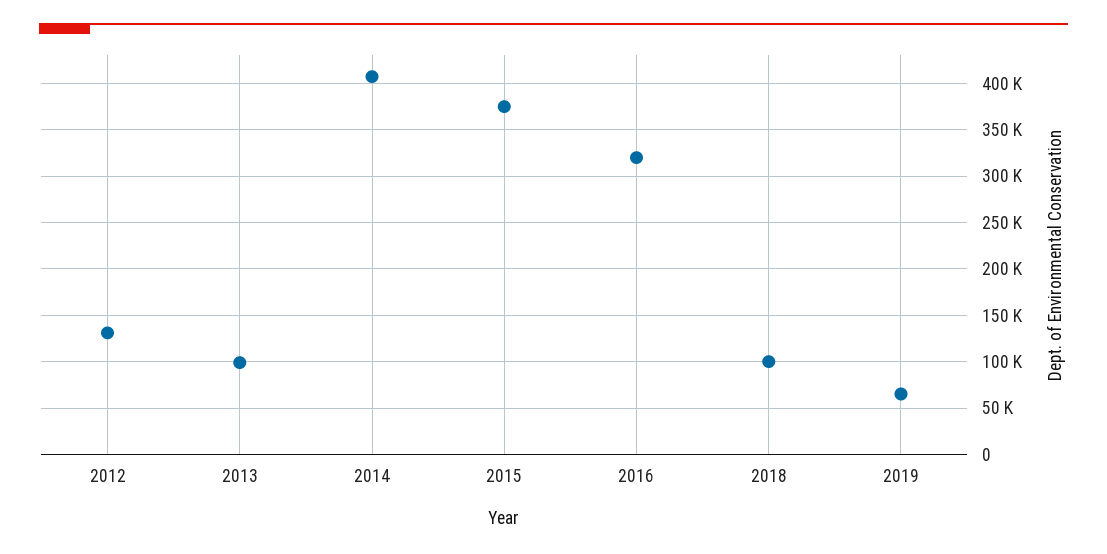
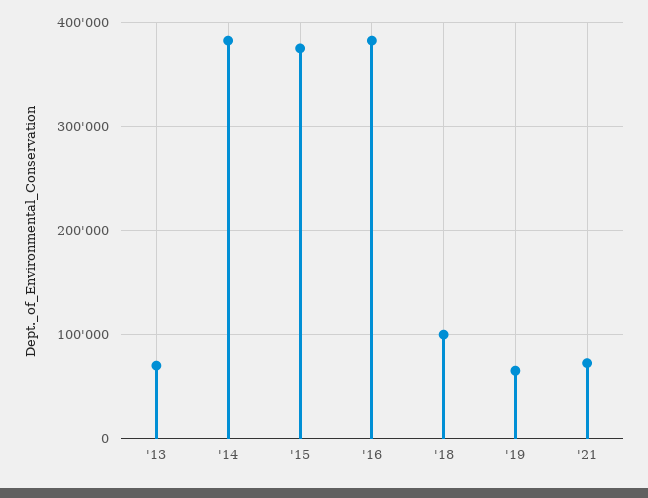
2012: 130000 -> none
2013: 100000 -> 70000
2014: 410000 -> 380000
2016: 320000 -> 380000
'21: none -> 70000

